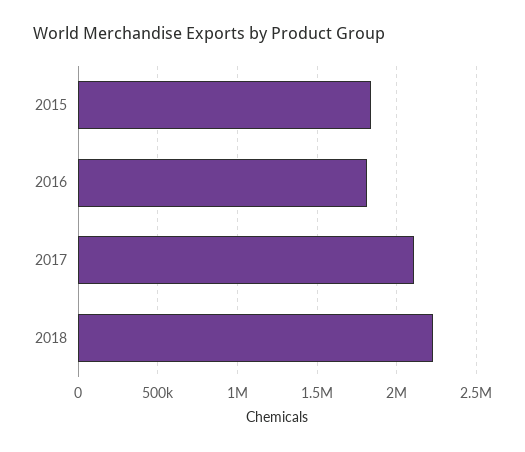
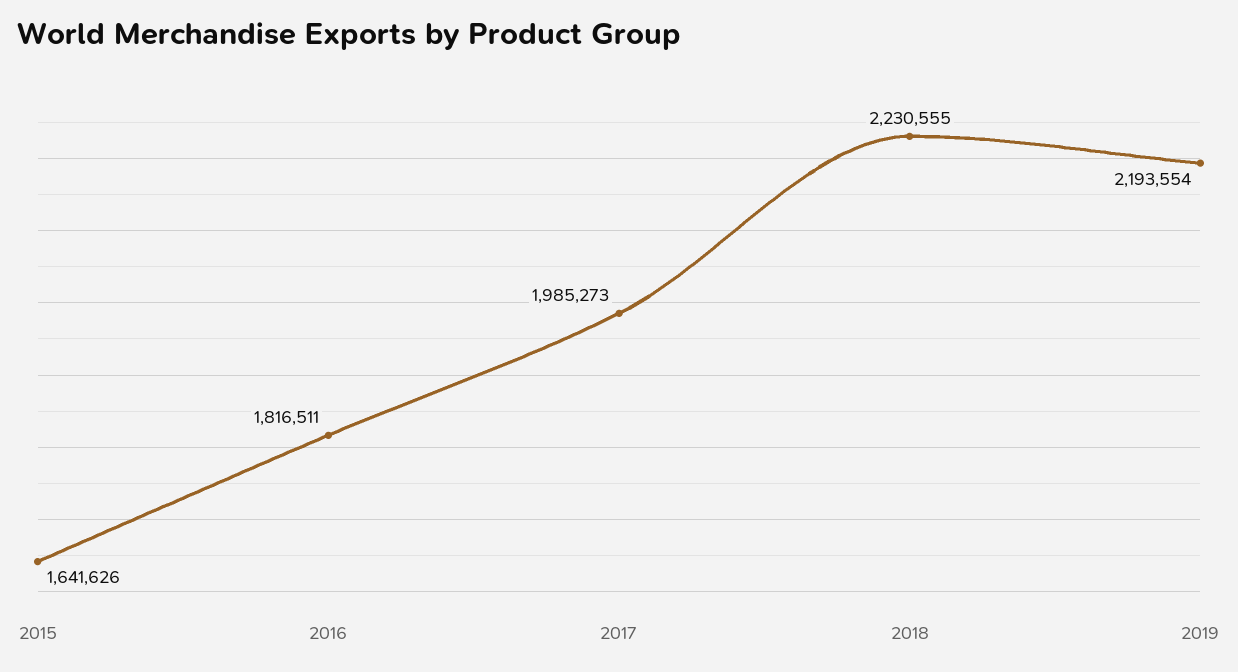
2015: 1850000 -> 1641626
2017: 2100000 -> 1985273
2019: none -> 2193554

